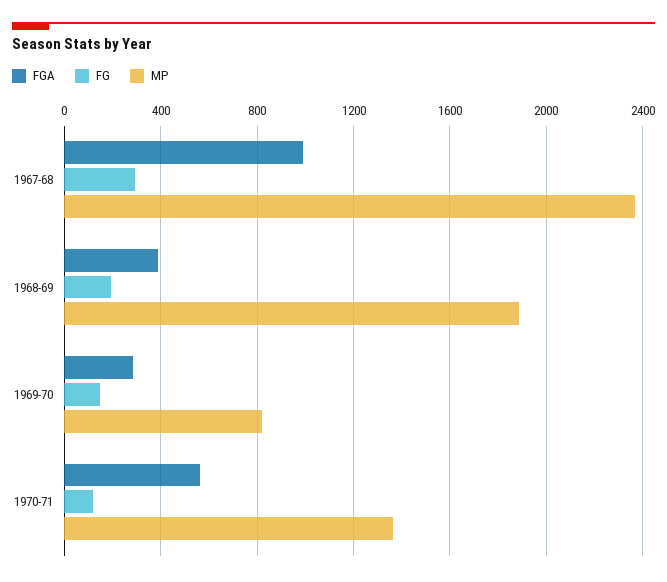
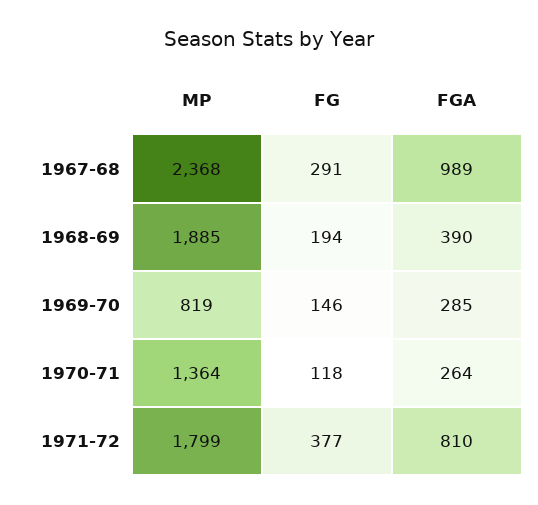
FGA, 1970-71: 550 -> 264
MP, 1971-72: none -> 1799
FG, 1971-72: none -> 377
FGA, 1971-72: none -> 810

